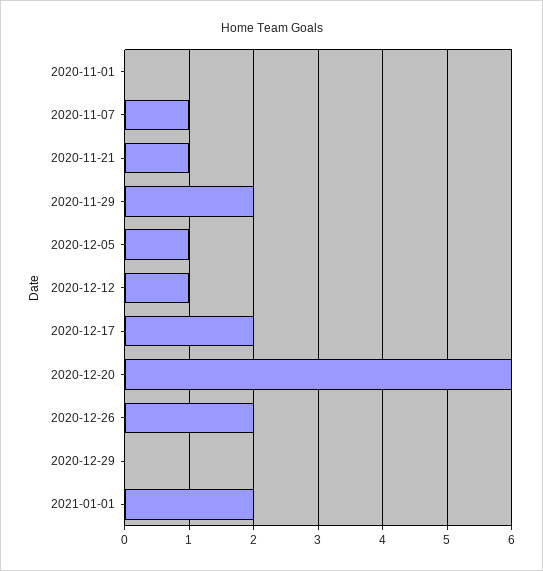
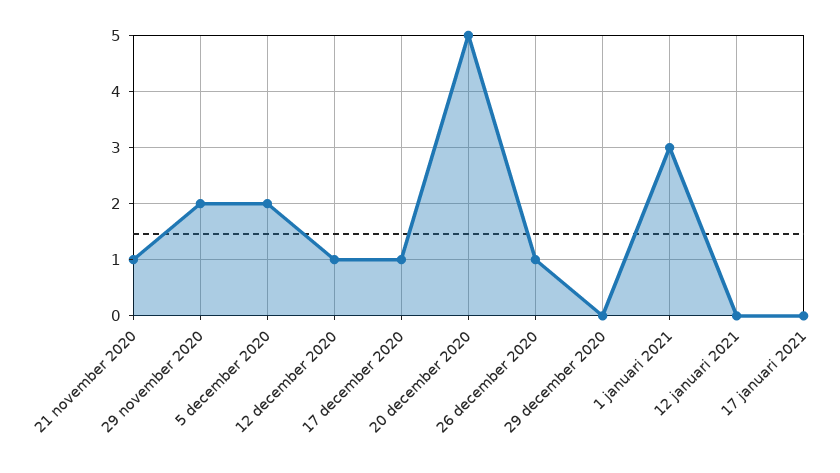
2020-11-01: 0 -> none
2020-11-07: 1 -> none
2020-12-05: 1 -> 2
2020-12-17: 2 -> 1
2020-12-20: 6 -> 5
2020-12-26: 2 -> 1
2021-01-01: 2 -> 3
12 januari 2021: none -> 0
17 januari 2021: none -> 0

